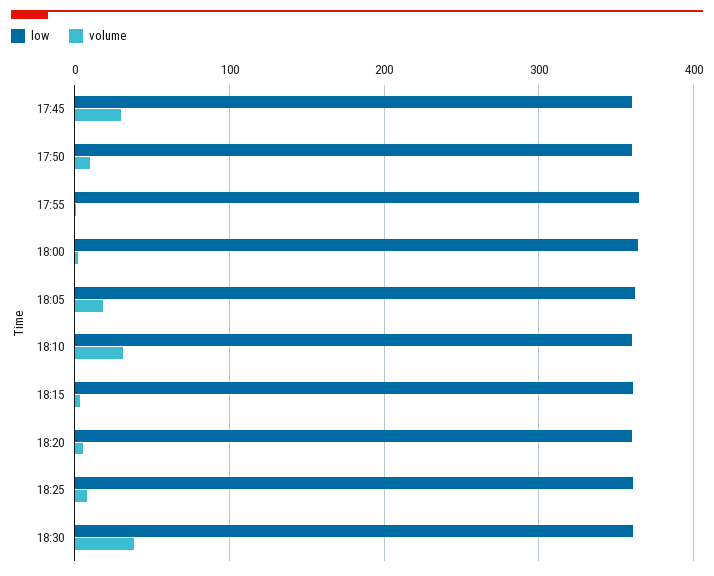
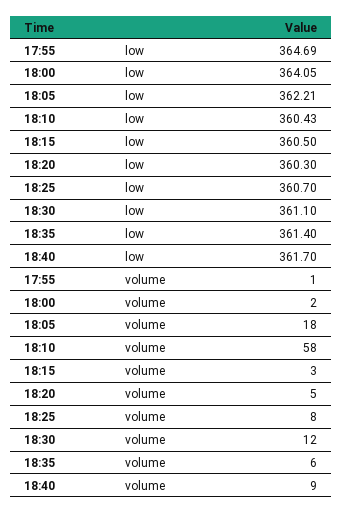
low, 17:45: 360 -> none
volume, 17:45: 30 -> none
low, 17:50: 360 -> none
volume, 17:50: 10 -> none
volume, 18:10: 30 -> 58
volume, 18:30: 40 -> 12
low, 18:35: none -> 361.4
low, 18:40: none -> 361.7
volume, 18:35: none -> 6
volume, 18:40: none -> 9

